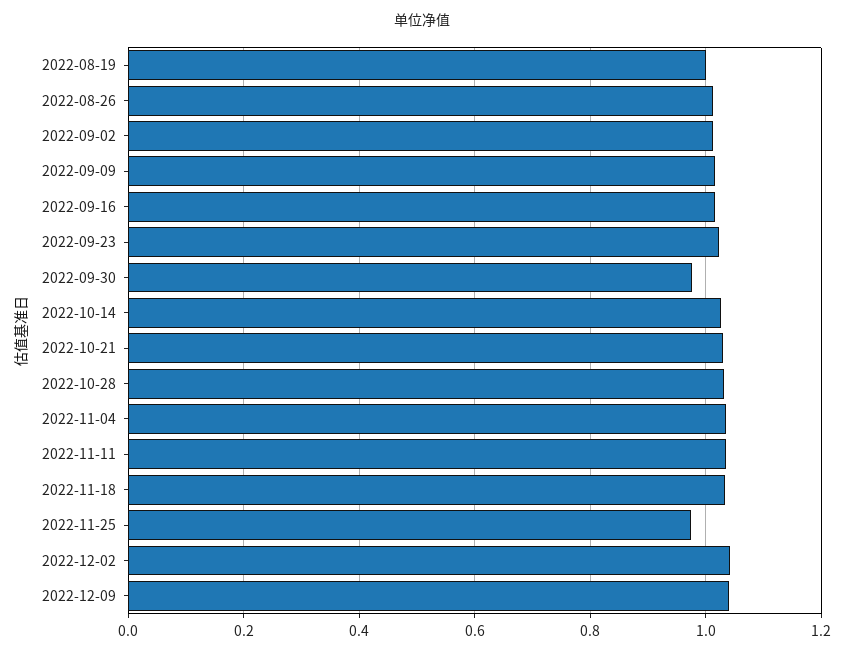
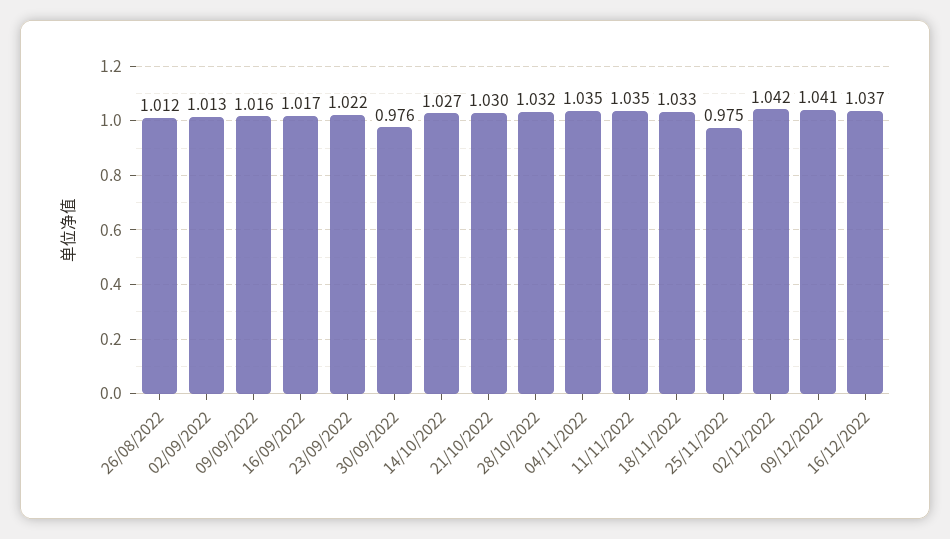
2022-08-19: 1 -> none
16/12/2022: none -> 1.037

